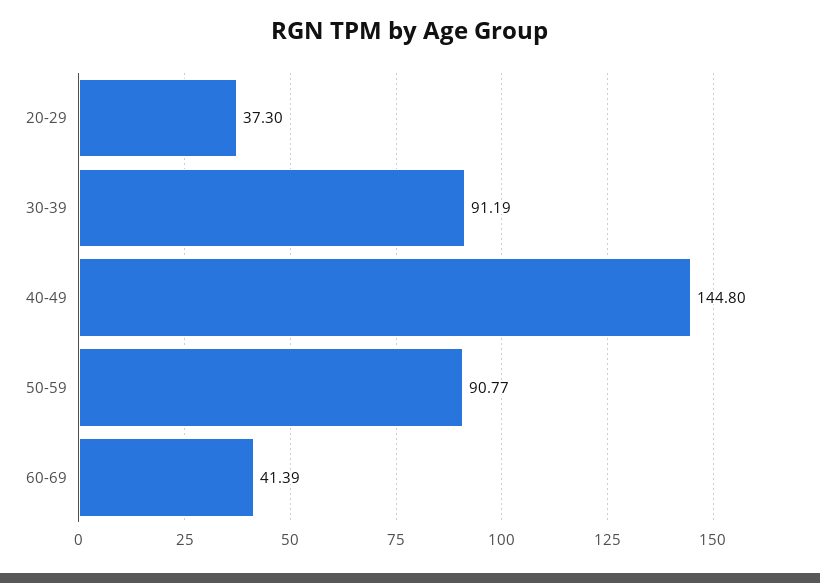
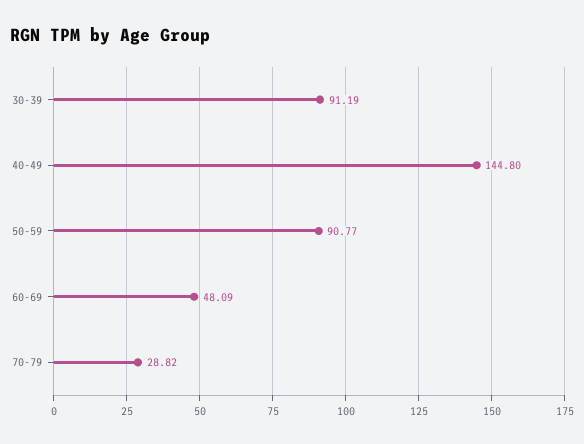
20-29: 37.3 -> none
60-69: 41.39 -> 48.09
70-79: none -> 28.82

